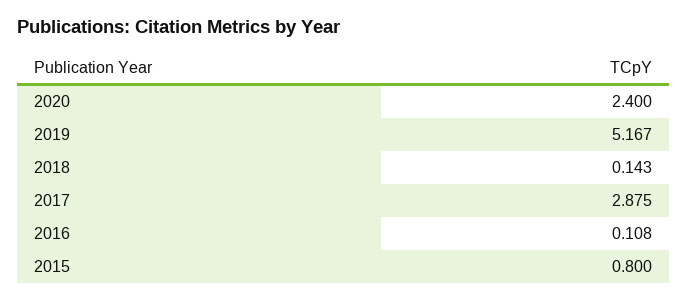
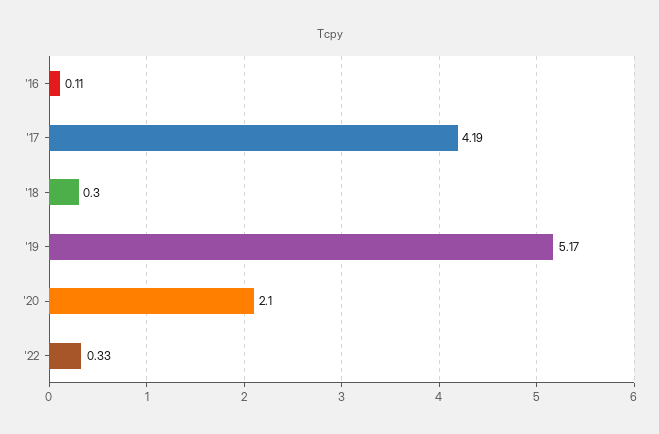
2020: 2.4 -> 2.1
2018: 0.143 -> 0.3
2017: 2.875 -> 4.19
2015: 0.8 -> none
'22: none -> 0.33

